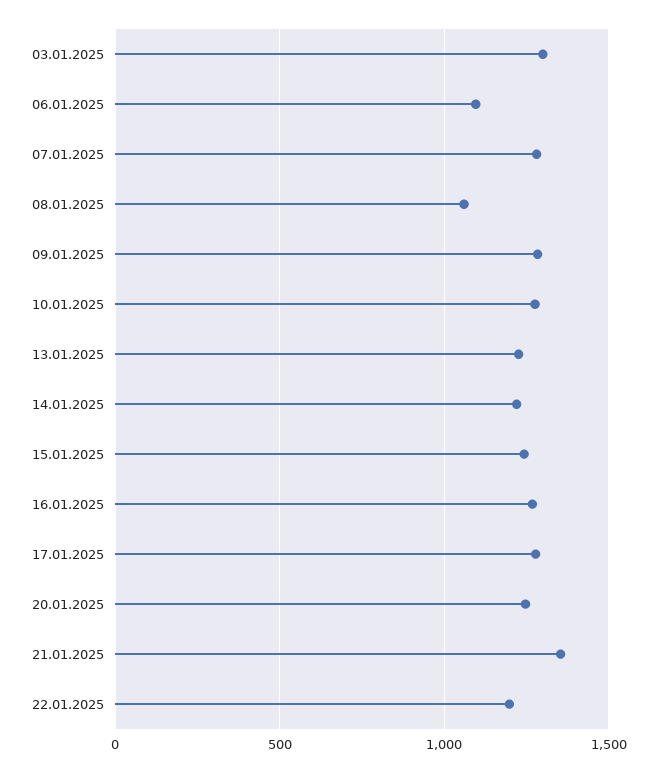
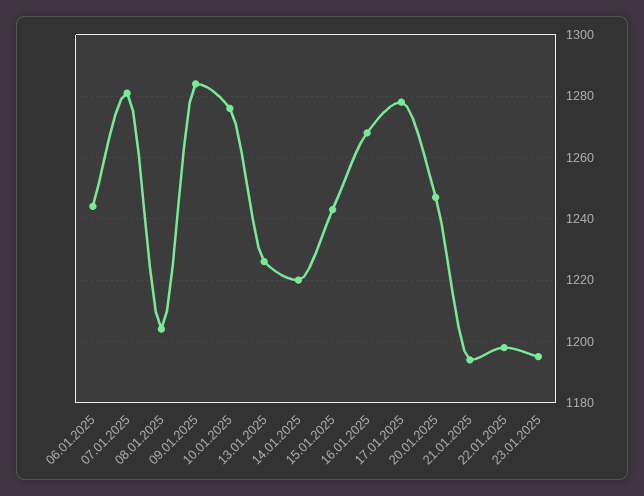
03.01.2025: 1300 -> none
06.01.2025: 1100 -> 1245
08.01.2025: 1050 -> 1205
21.01.2025: 1350 -> 1195
23.01.2025: none -> 1195

